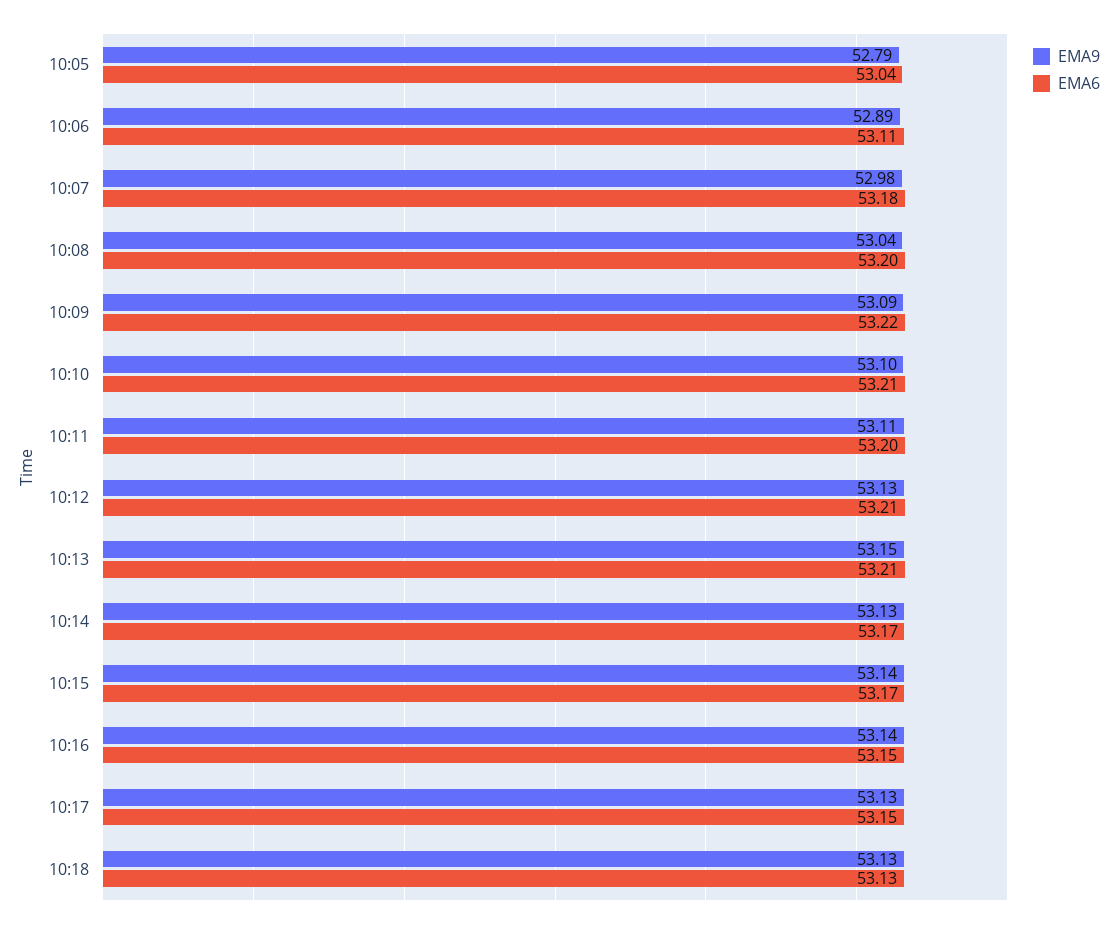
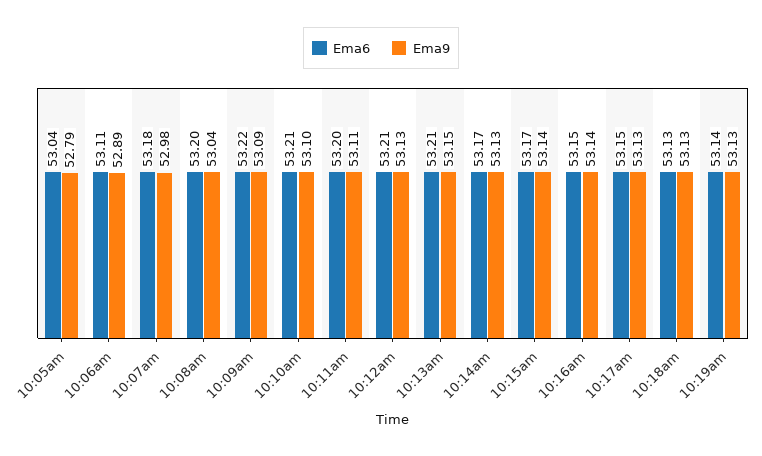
EMA6, 10:19am: none -> 53.14
EMA9, 10:19am: none -> 53.13

